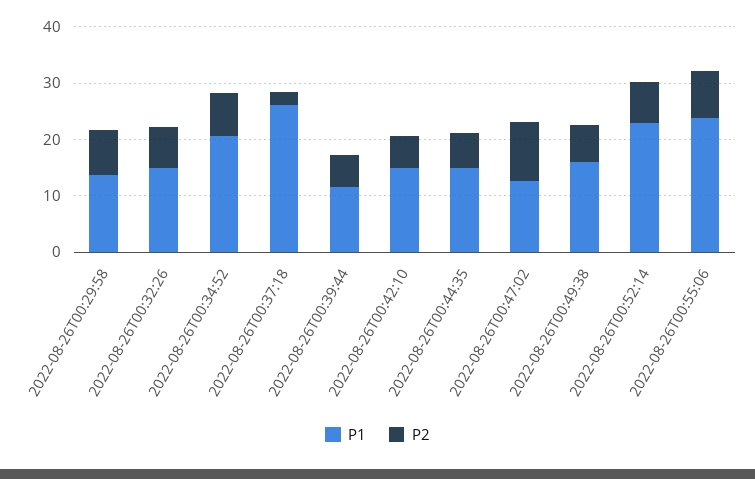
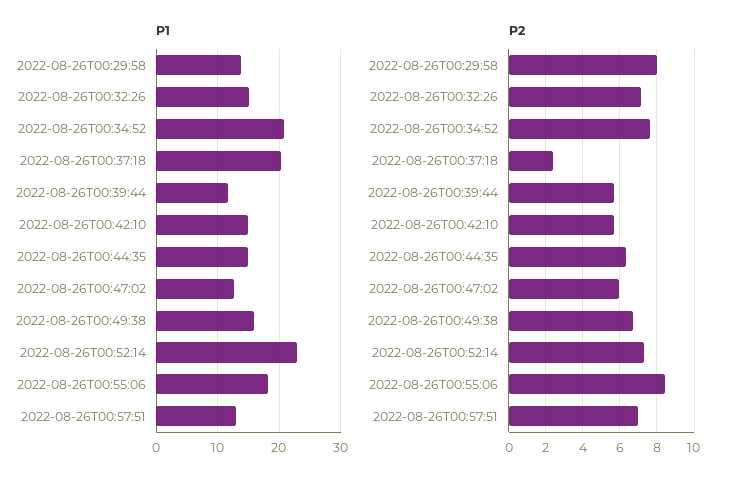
P1, 2022-08-26T00:37:18: 26 -> 20
P2, 2022-08-26T00:47:02: 10 -> 6
P1, 2022-08-26T00:55:06: 24 -> 18
P1, 2022-08-26T00:57:51: none -> 13
P2, 2022-08-26T00:57:51: none -> 7

